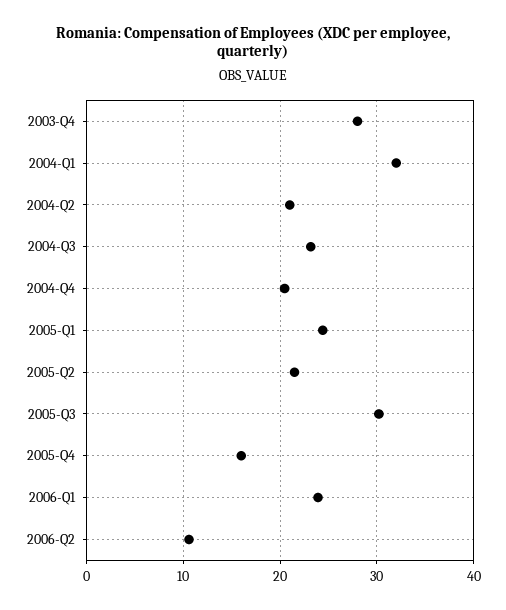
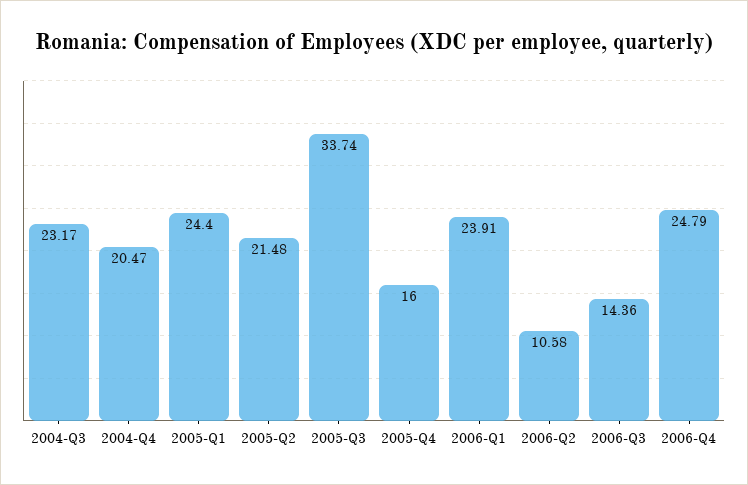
2003-Q4: 28 -> none
2004-Q1: 32 -> none
2004-Q2: 21 -> none
2005-Q3: 30 -> 33.74
2006-Q3: none -> 14.36
2006-Q4: none -> 24.79

